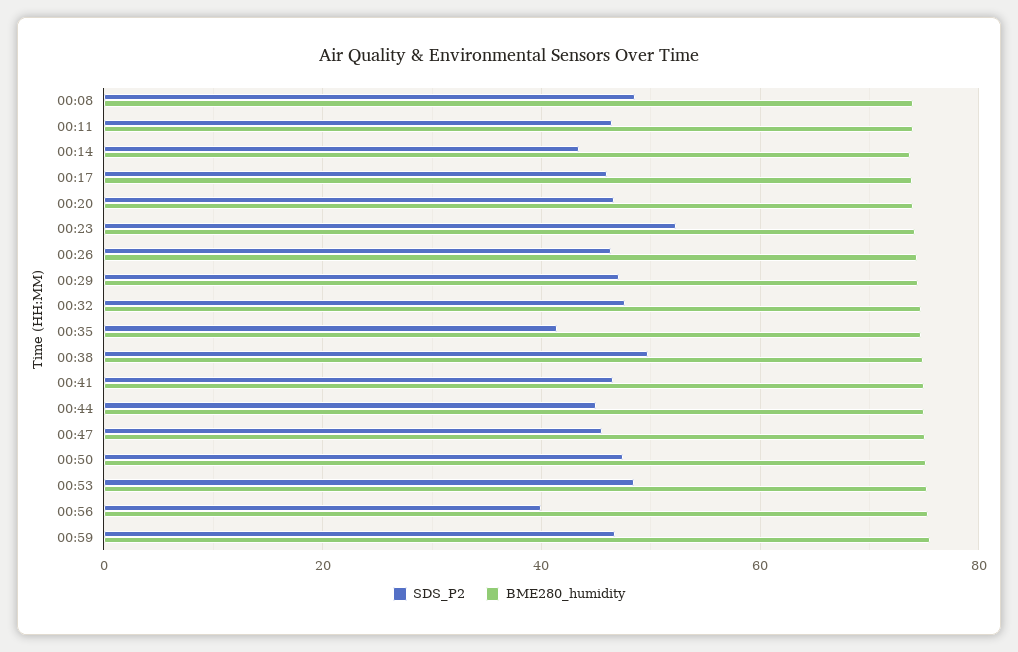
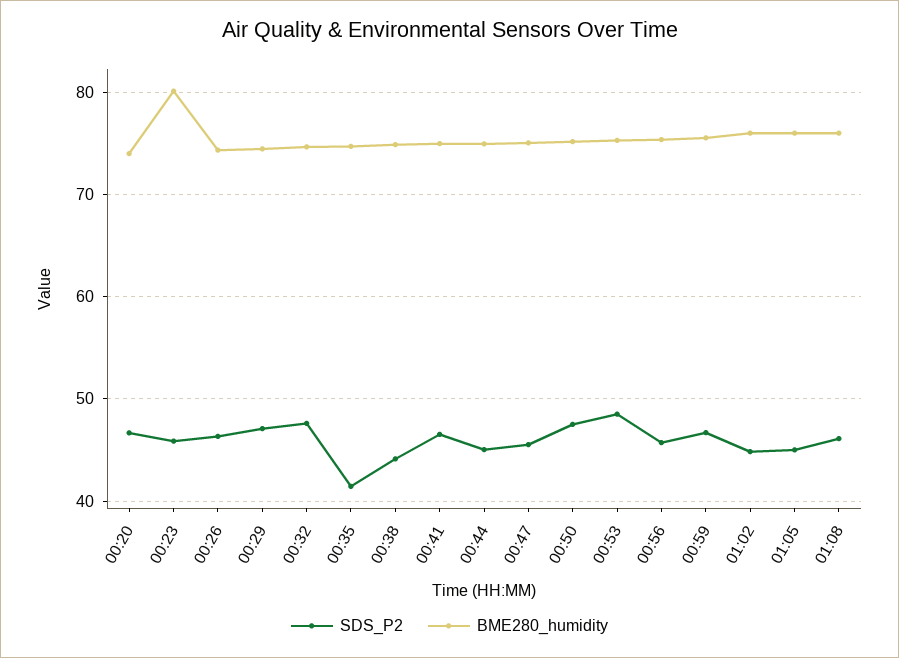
SDS_P2, 00:08: 48 -> none
BME280_humidity, 00:08: 74 -> none
SDS_P2, 00:11: 46 -> none
BME280_humidity, 00:11: 74 -> none
SDS_P2, 00:14: 44 -> none
BME280_humidity, 00:14: 74 -> none
SDS_P2, 00:17: 46 -> none
BME280_humidity, 00:17: 74 -> none
SDS_P2, 00:23: 52 -> 46
BME280_humidity, 00:23: 74 -> 80
SDS_P2, 00:38: 50 -> 44
SDS_P2, 00:56: 40 -> 46
SDS_P2, 01:02: none -> 45
BME280_humidity, 01:02: none -> 76
SDS_P2, 01:05: none -> 45
BME280_humidity, 01:05: none -> 76
SDS_P2, 01:08: none -> 46
BME280_humidity, 01:08: none -> 76

